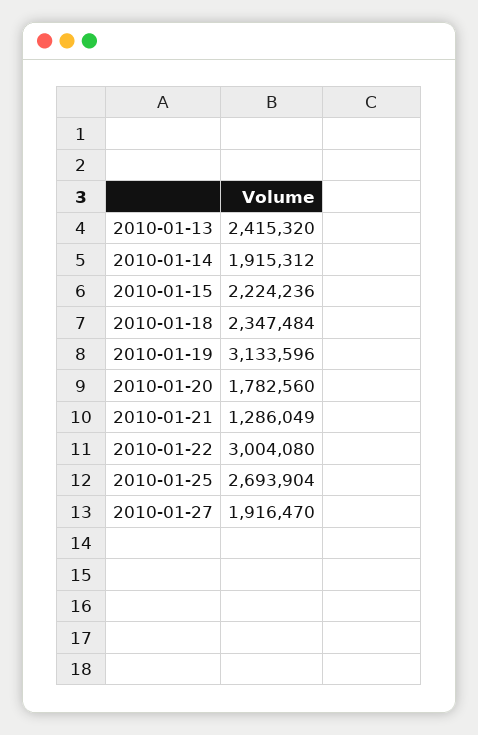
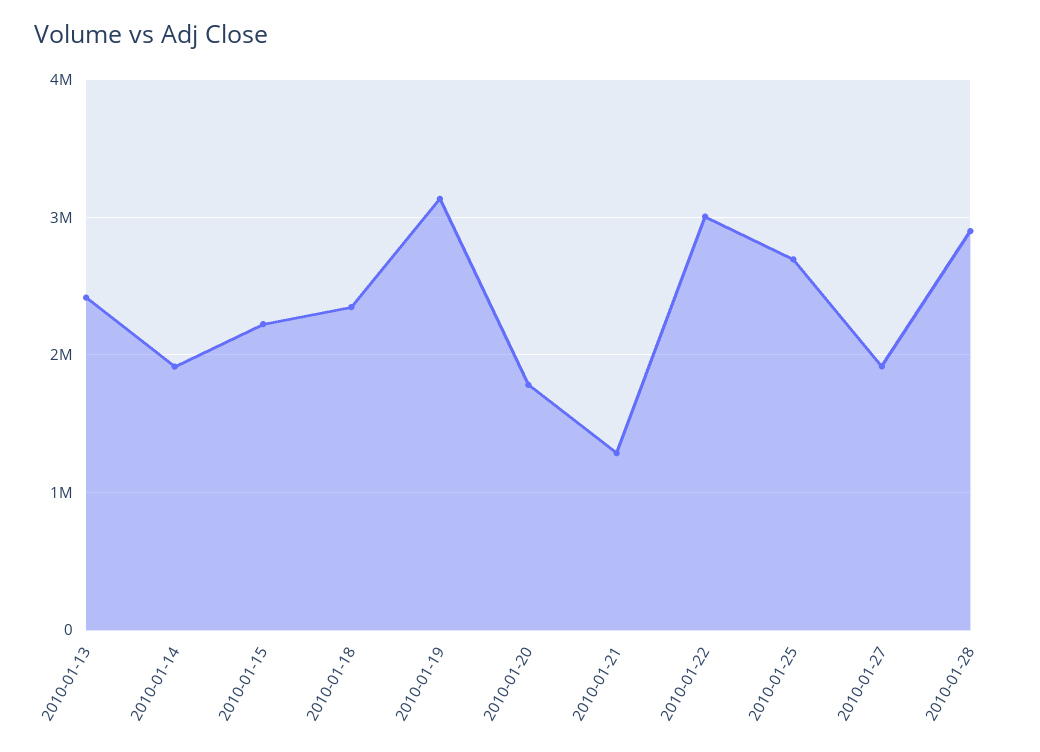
2010-01-28: none -> 2900000

